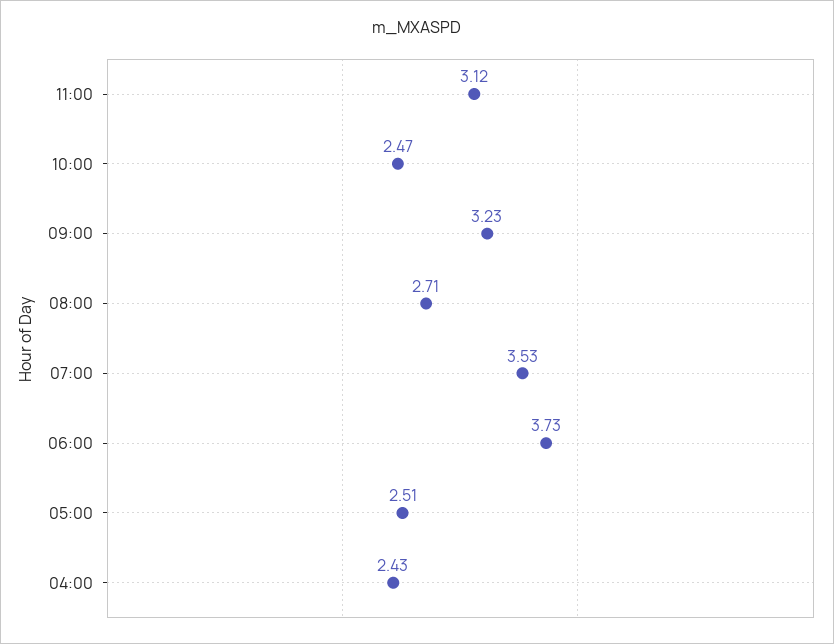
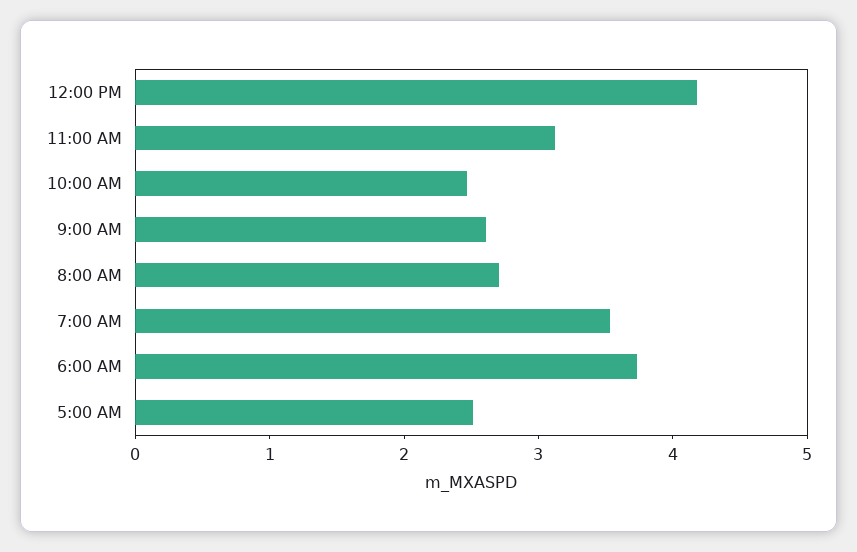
09:00: 3.23 -> 2.6
04:00: 2.43 -> none
12:00 PM: none -> 4.2

